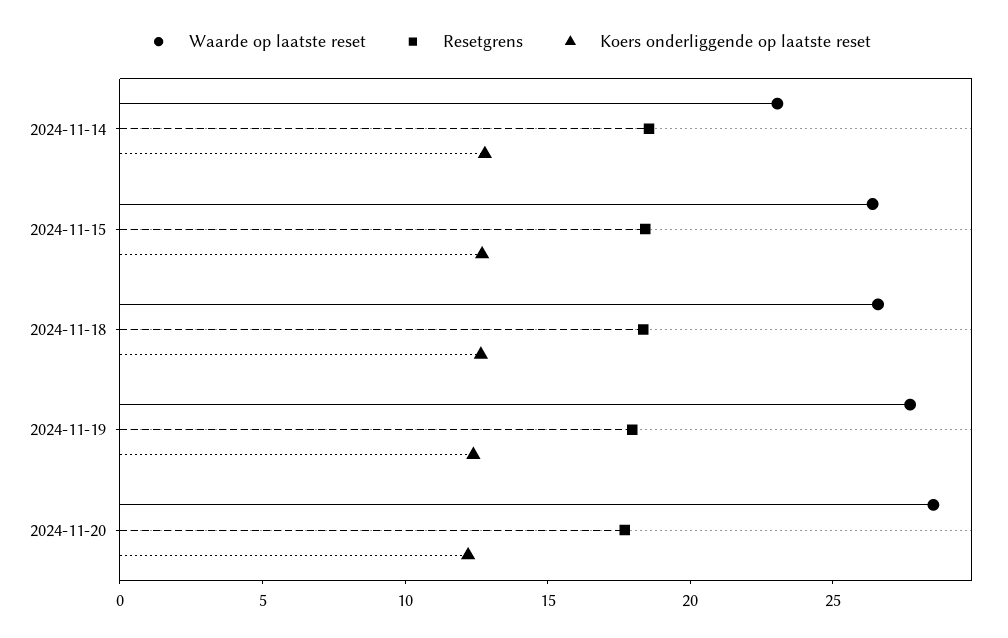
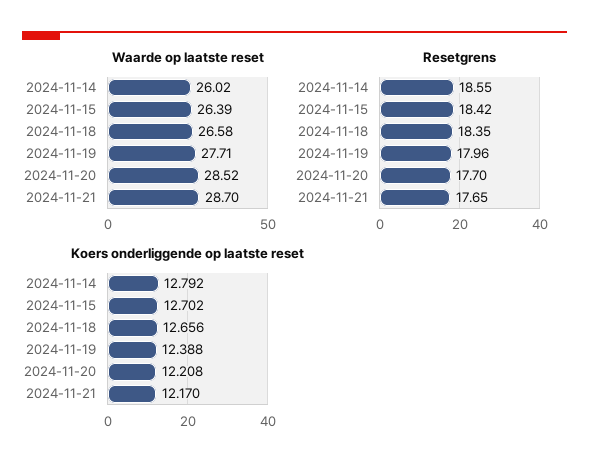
Waarde op laatste reset, 2024-11-14: 23 -> 26.02
Waarde op laatste reset, 2024-11-21: none -> 28.7
Resetgrens, 2024-11-21: none -> 17.65
Koers onderliggende op laatste reset, 2024-11-21: none -> 12.17

